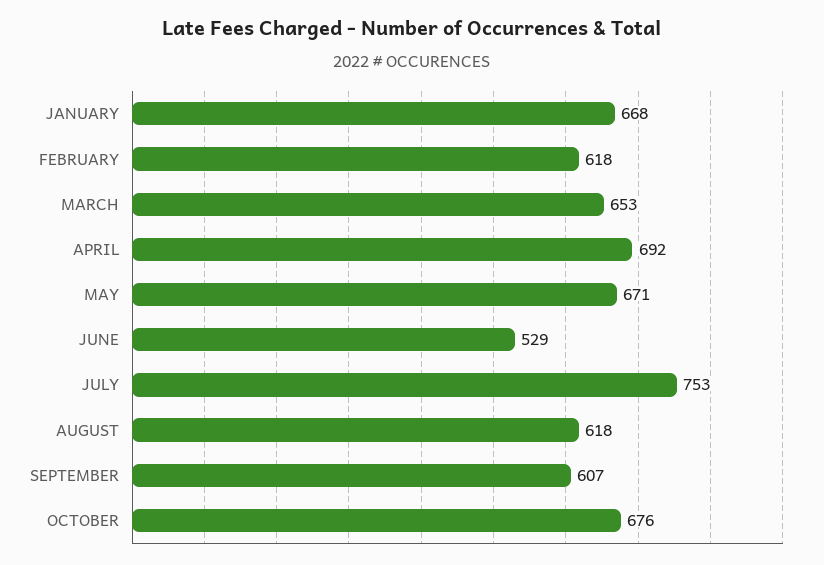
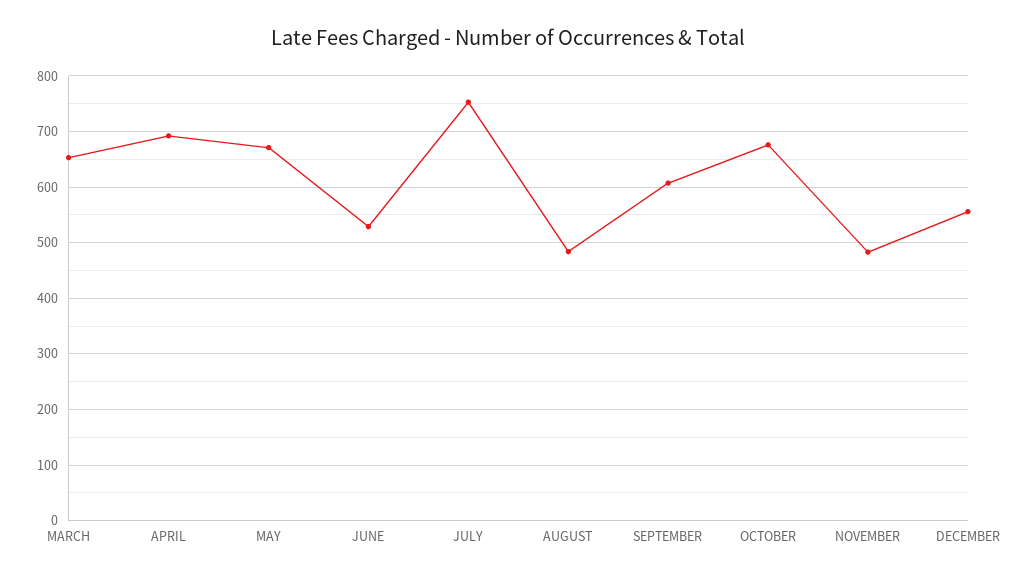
JANUARY: 668 -> none
FEBRUARY: 618 -> none
AUGUST: 618 -> 480
NOVEMBER: none -> 480
DECEMBER: none -> 560

